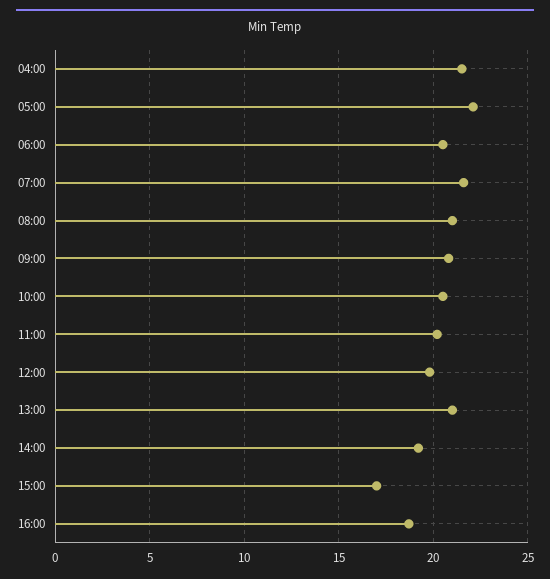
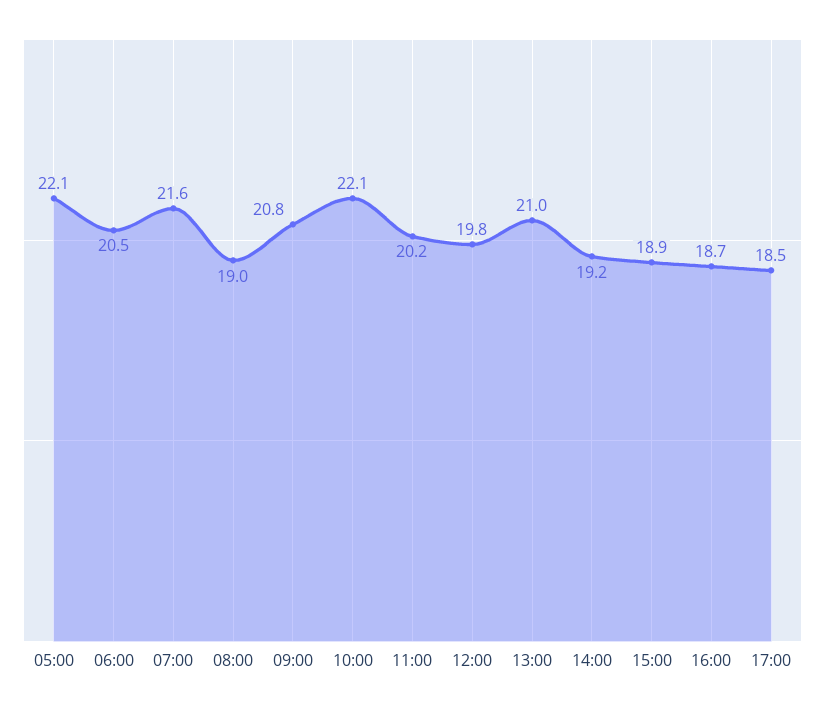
04:00: 21.5 -> none
08:00: 21 -> 19
10:00: 20.5 -> 22.1
15:00: 17 -> 18.9
17:00: none -> 18.5

